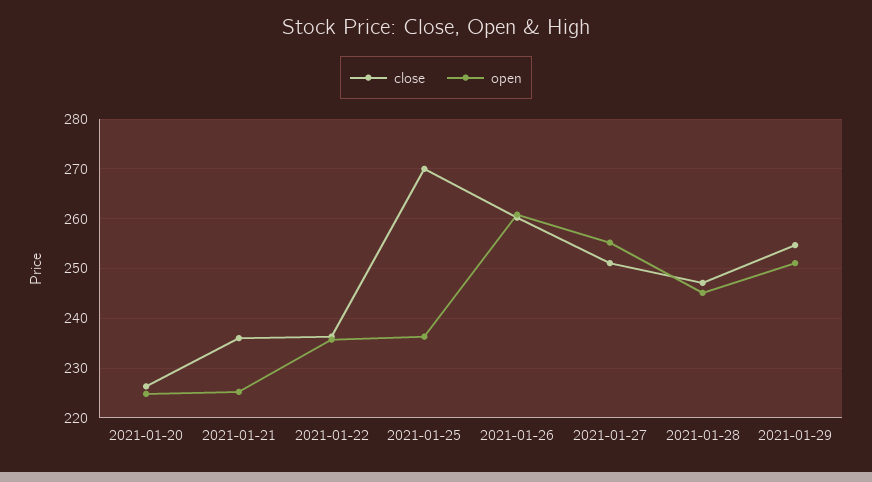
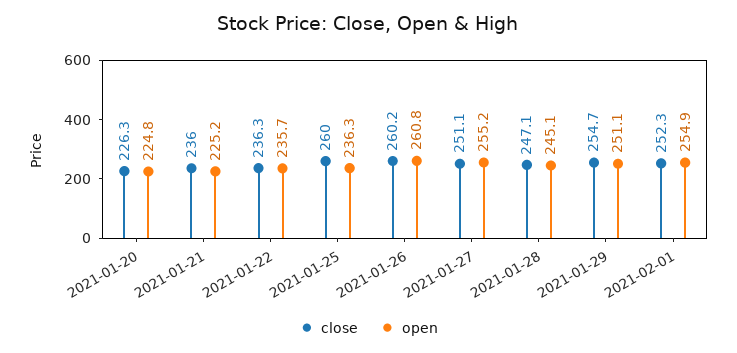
close, 2021-01-25: 270 -> 260
close, 2021-02-01: none -> 252.3
open, 2021-02-01: none -> 254.9

